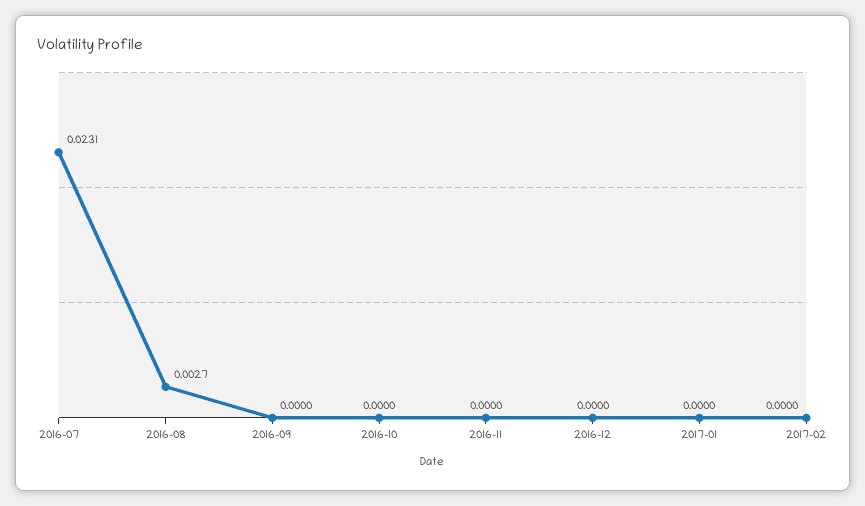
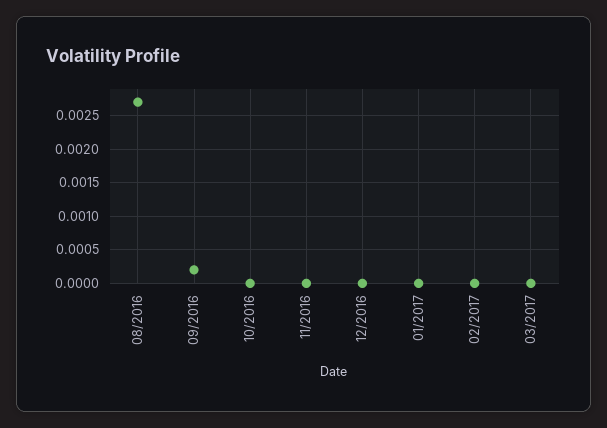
2016-07: 0.0231 -> none
2016-09: 0 -> 0.0002
03/2017: none -> 0

